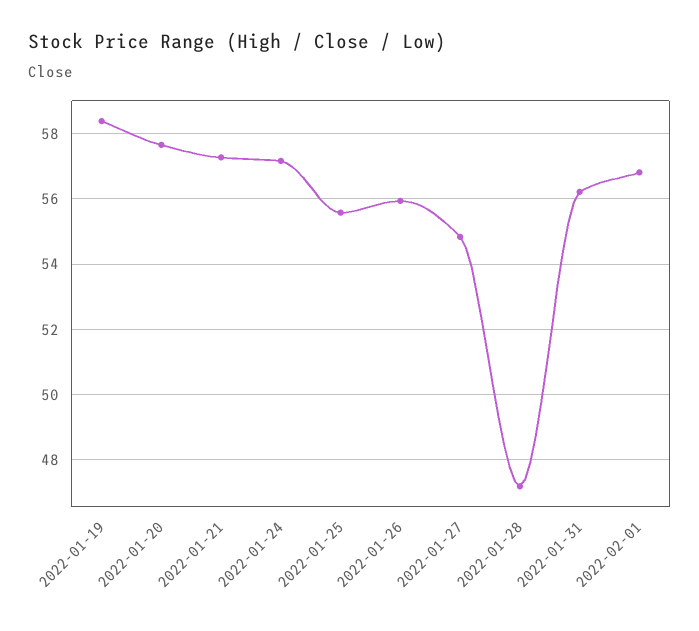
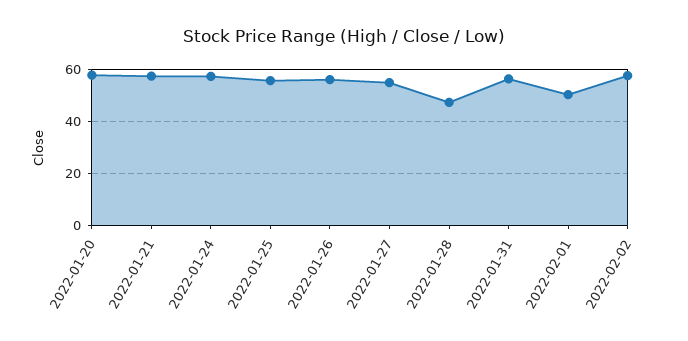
2022-01-19: 58.4 -> none
2022-02-01: 56.8 -> 50
2022-02-02: none -> 57.5

